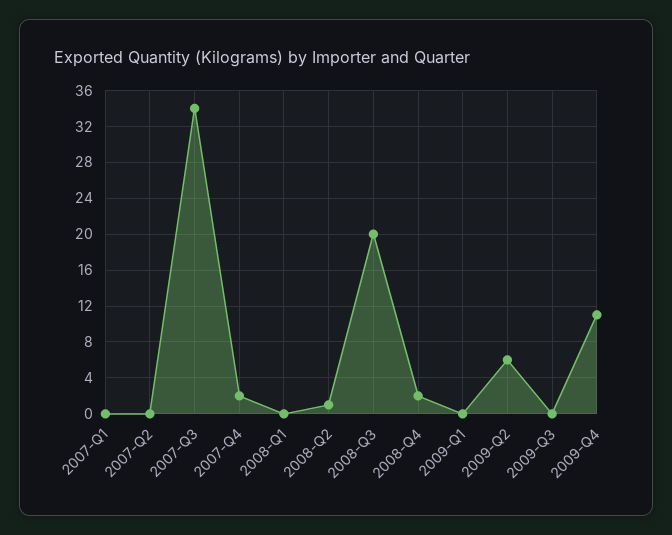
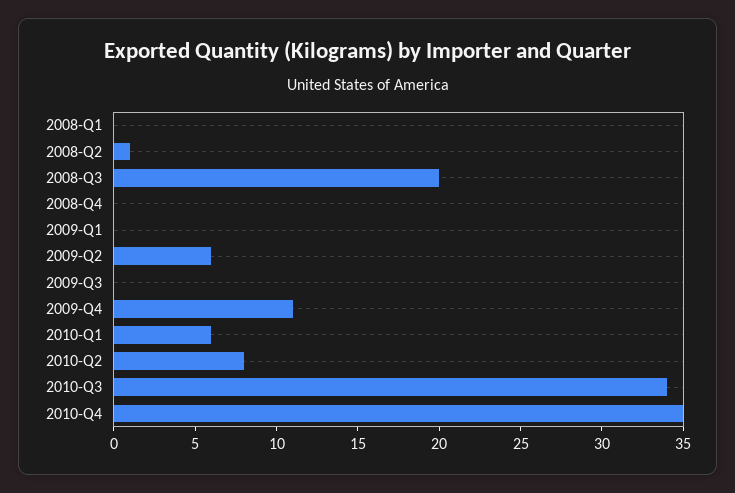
2007-Q1: 0 -> none
2007-Q2: 0 -> none
2007-Q3: 34 -> none
2007-Q4: 2 -> none
2008-Q4: 2 -> 0
2010-Q1: none -> 6
2010-Q2: none -> 8
2010-Q3: none -> 34
2010-Q4: none -> 35

